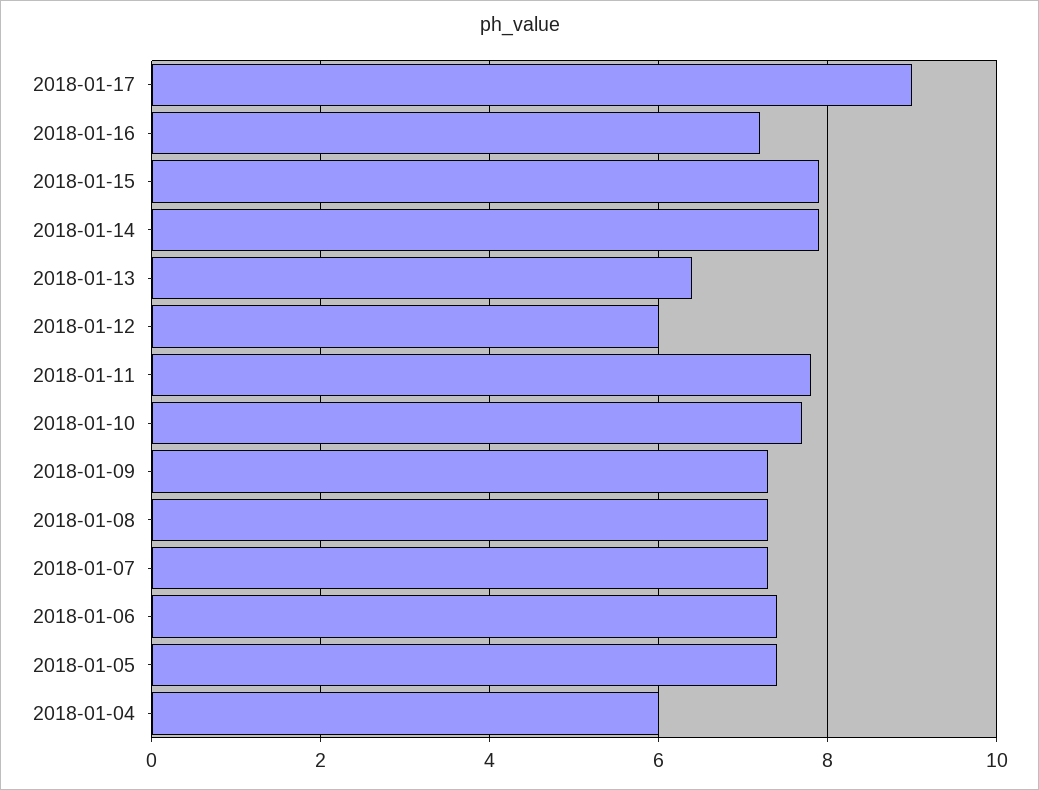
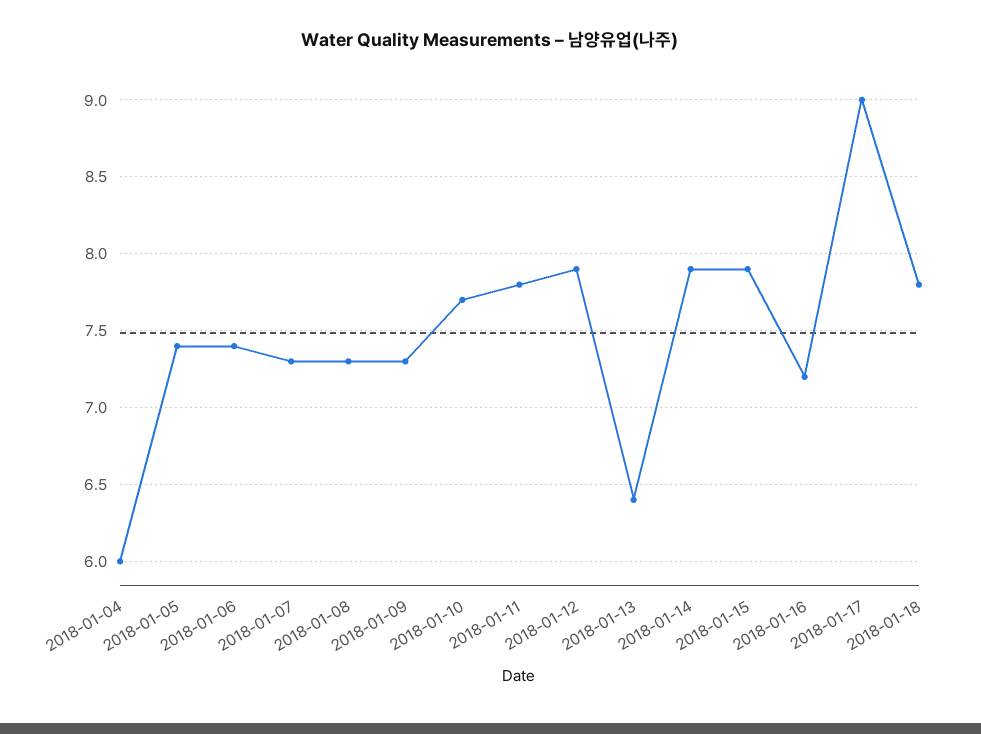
2018-01-12: 6 -> 7.9
2018-01-18: none -> 7.8

